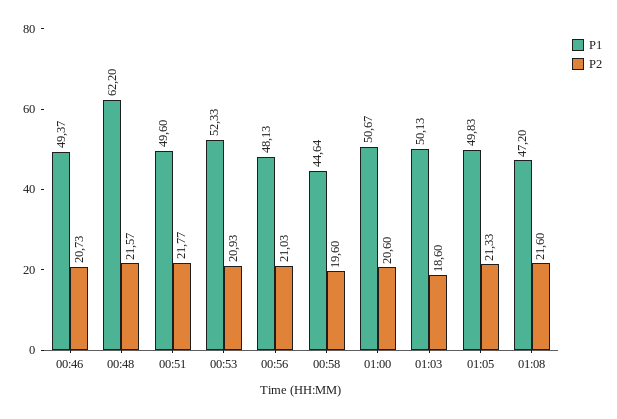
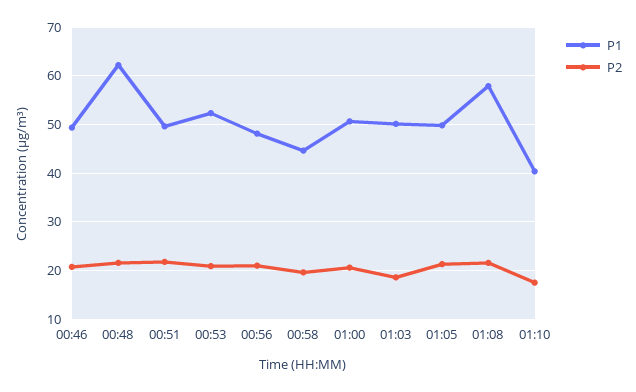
P1, 01:08: 47.2 -> 58
P1, 01:10: none -> 40
P2, 01:10: none -> 18

